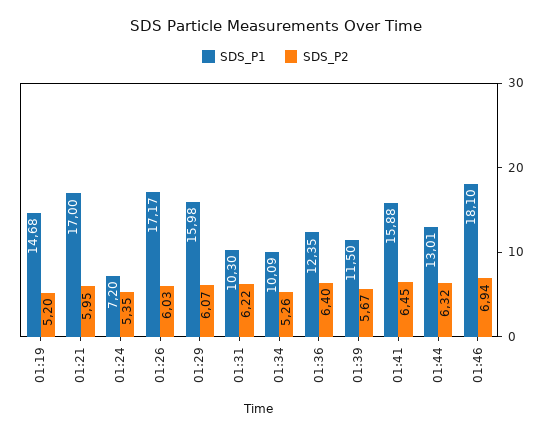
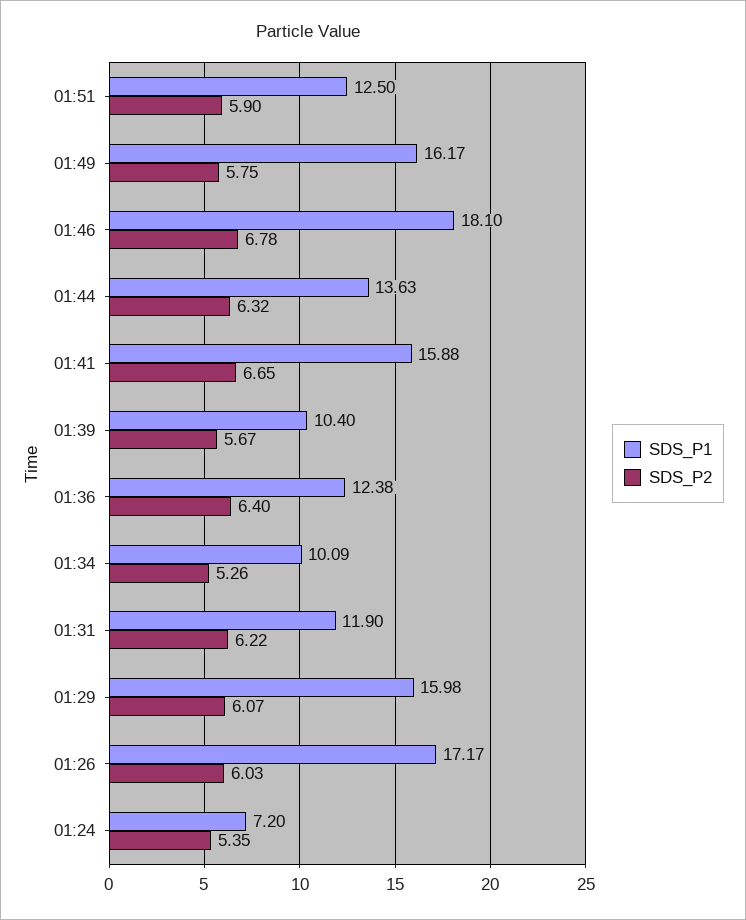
SDS_P1, 01:19: 14.68 -> none
SDS_P2, 01:19: 5.2 -> none
SDS_P1, 01:21: 17 -> none
SDS_P2, 01:21: 5.95 -> none
SDS_P1, 01:31: 10.3 -> 11.9
SDS_P1, 01:36: 12.35 -> 12.38
SDS_P1, 01:39: 11.5 -> 10.4
SDS_P2, 01:41: 6.45 -> 6.65
SDS_P1, 01:44: 13.01 -> 13.63
SDS_P2, 01:46: 6.94 -> 6.78
SDS_P1, 01:51: none -> 12.5
SDS_P2, 01:51: none -> 5.9
SDS_P1, 01:49: none -> 16.17
SDS_P2, 01:49: none -> 5.75

